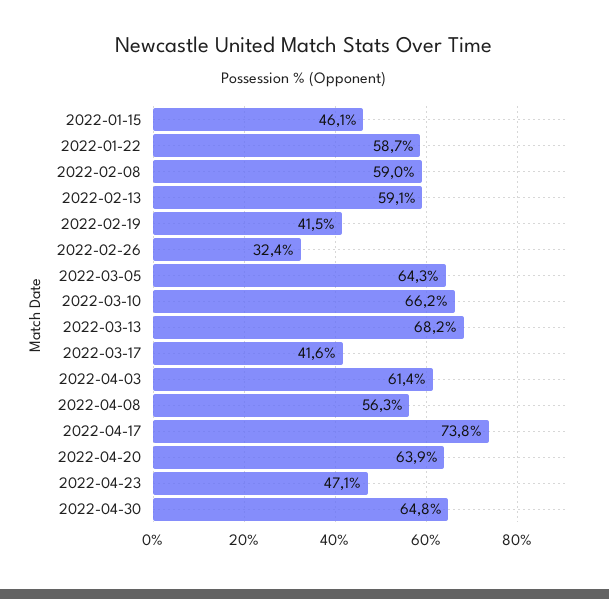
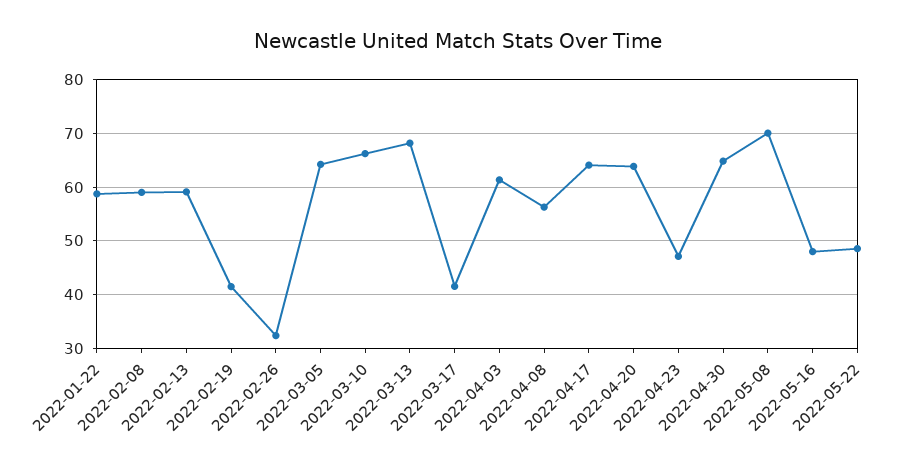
2022-01-15: 46.1 -> none
2022-04-17: 73.8 -> 64
2022-05-08: none -> 70
2022-05-16: none -> 48
2022-05-22: none -> 48

